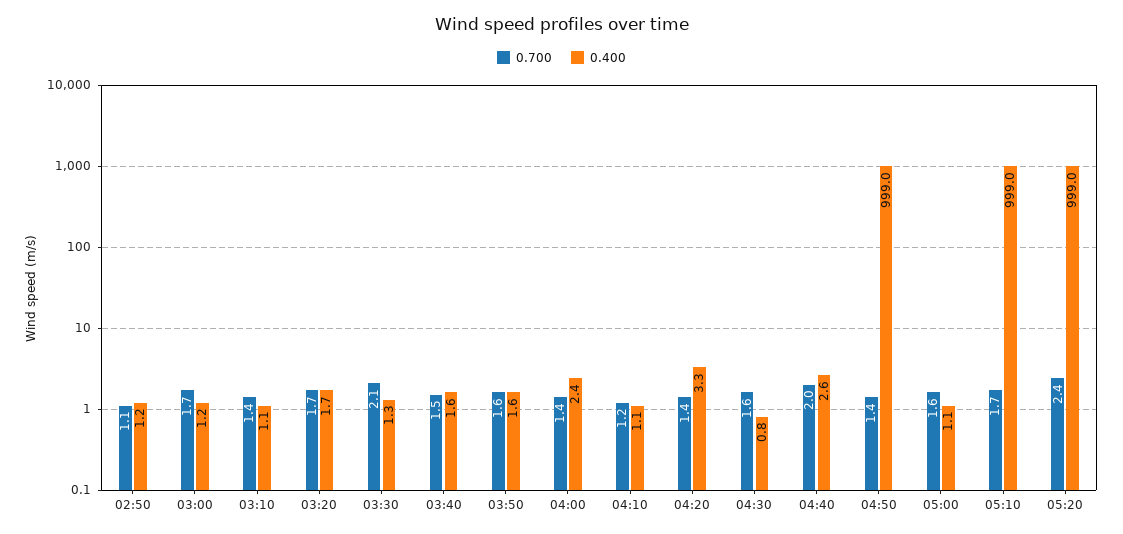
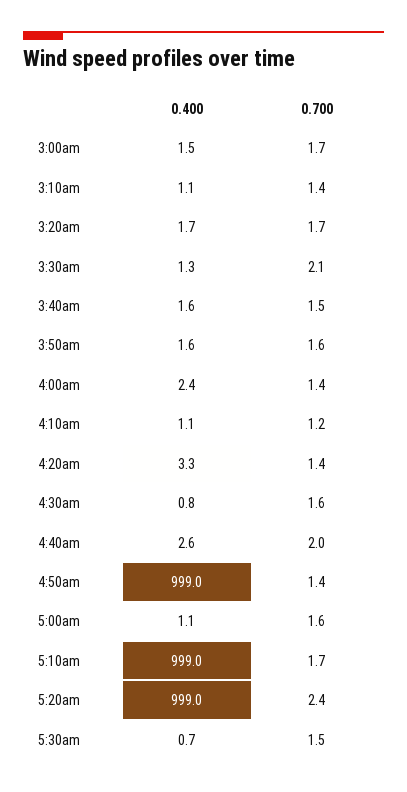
0.700, 02:50: 1.1 -> none
0.400, 02:50: 1.2 -> none
0.400, 03:00: 1.2 -> 1.5
0.400, 5:30am: none -> 0.7
0.700, 5:30am: none -> 1.5

